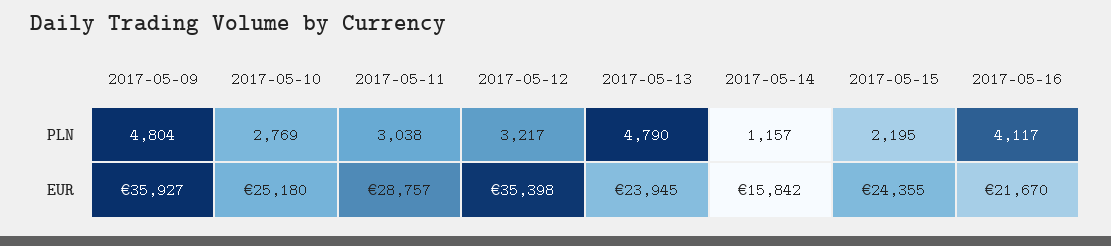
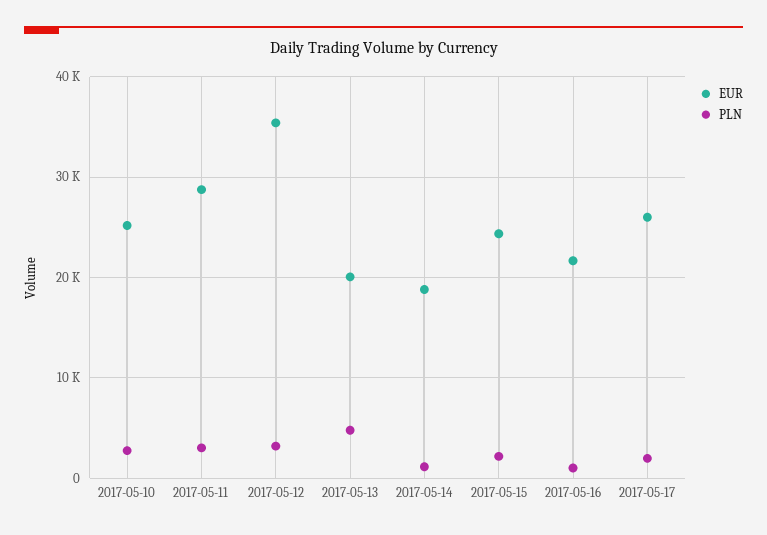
PLN, 2017-05-09: 4804 -> none
PLN, 2017-05-16: 4117 -> 1000
EUR, 2017-05-09: 35927 -> none
EUR, 2017-05-13: 23945 -> 20000
EUR, 2017-05-14: 15842 -> 19000
EUR, 2017-05-17: none -> 26000
PLN, 2017-05-17: none -> 2000

